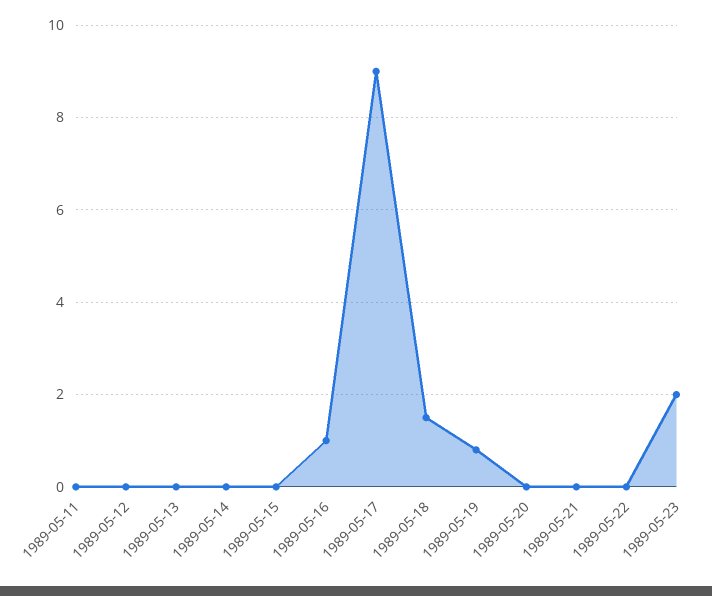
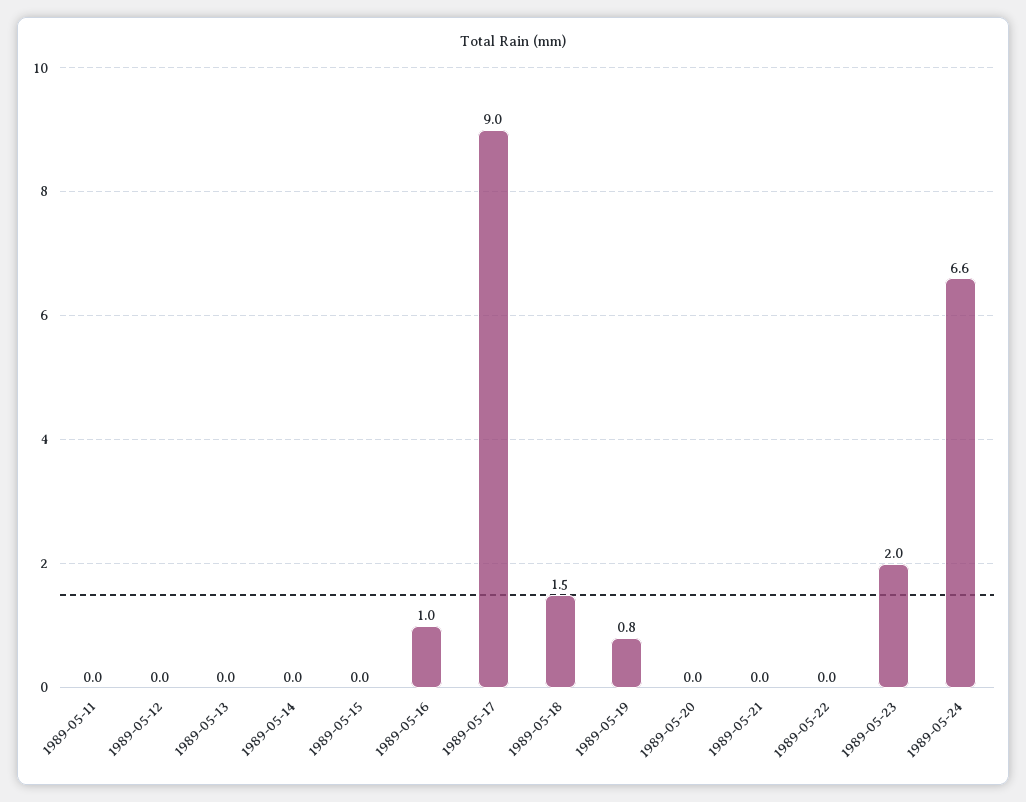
1989-05-24: none -> 6.6

